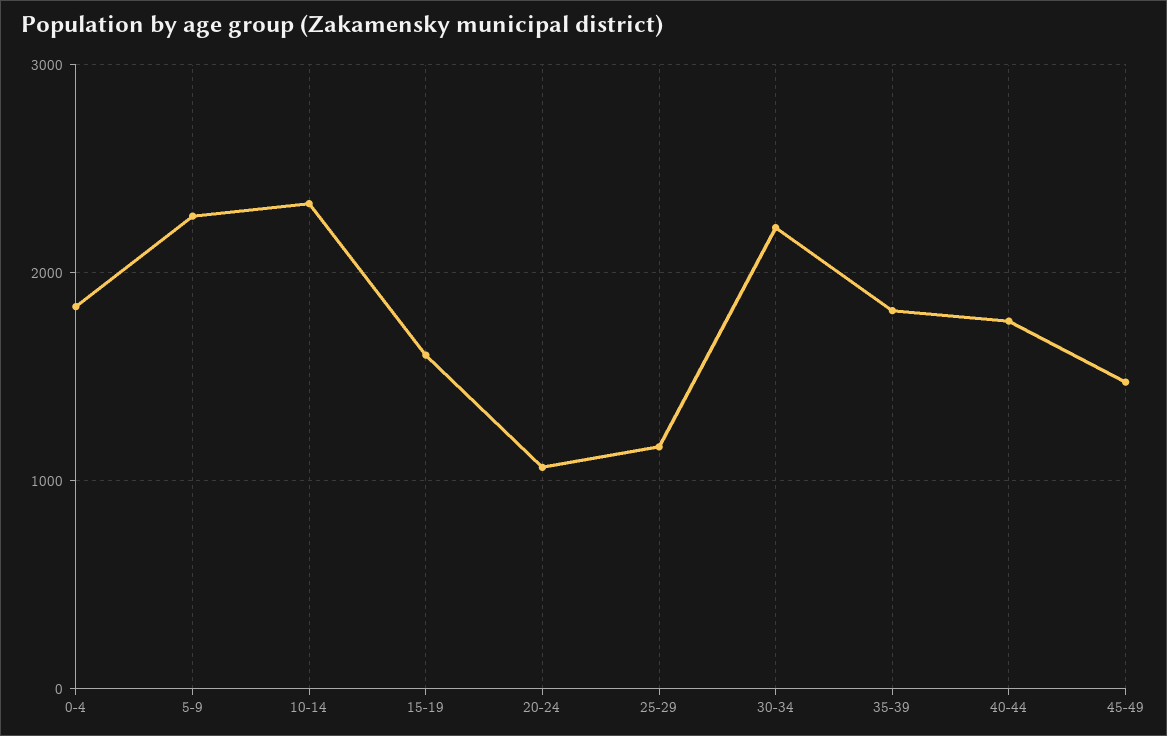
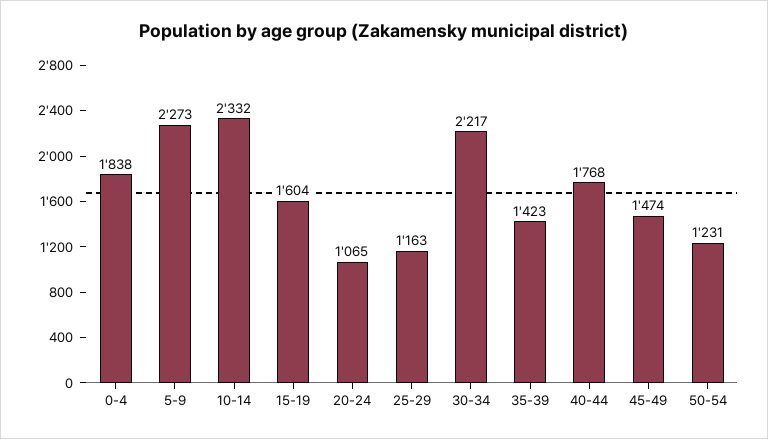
35-39: 1800 -> 1423
50-54: none -> 1231

